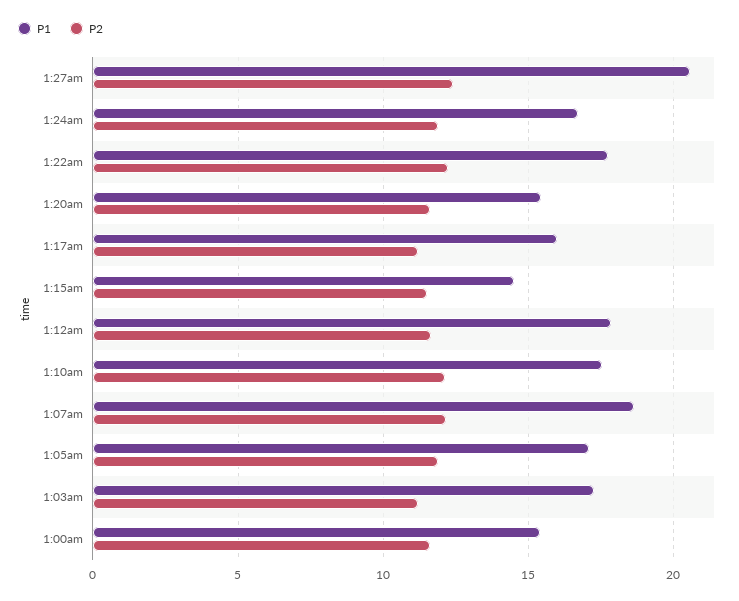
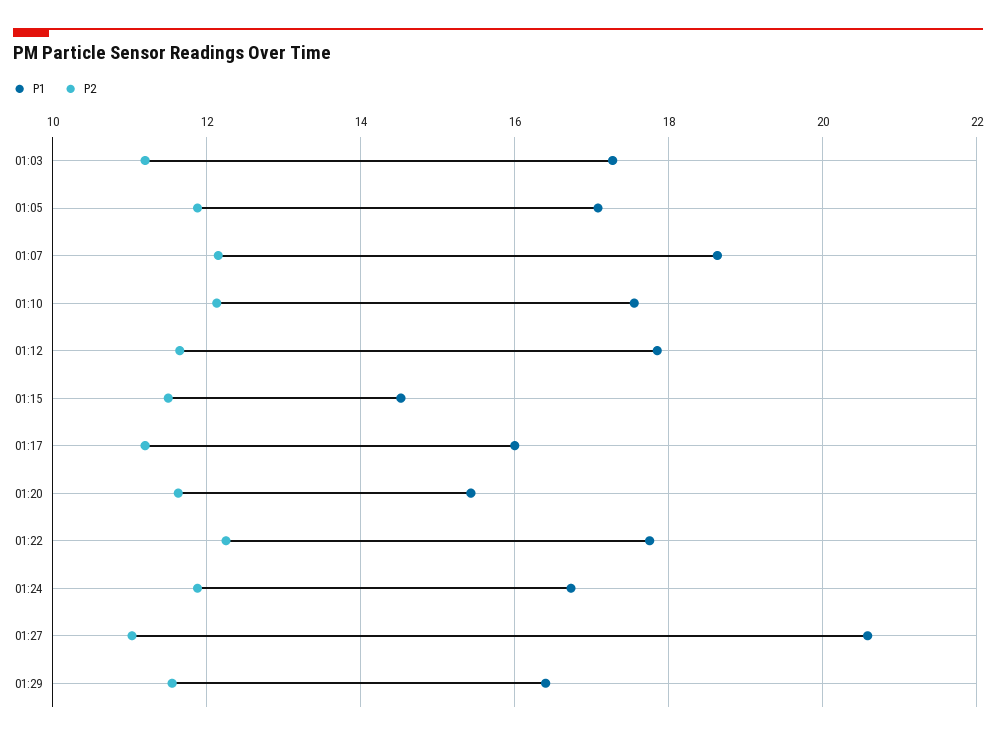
P2, 1:27am: 12.5 -> 11
P1, 1:00am: 15.5 -> none
P2, 1:00am: 11.5 -> none
P1, 01:29: none -> 16.4
P2, 01:29: none -> 11.6

